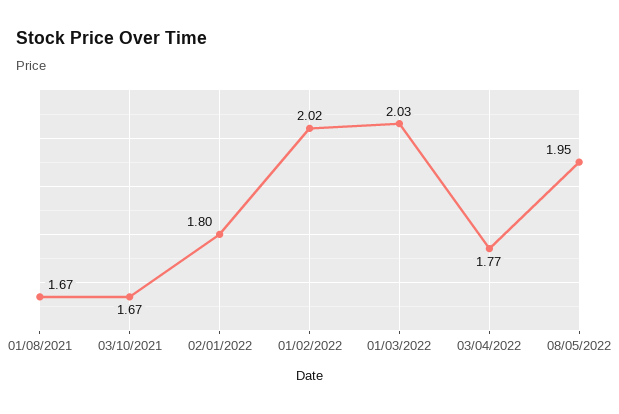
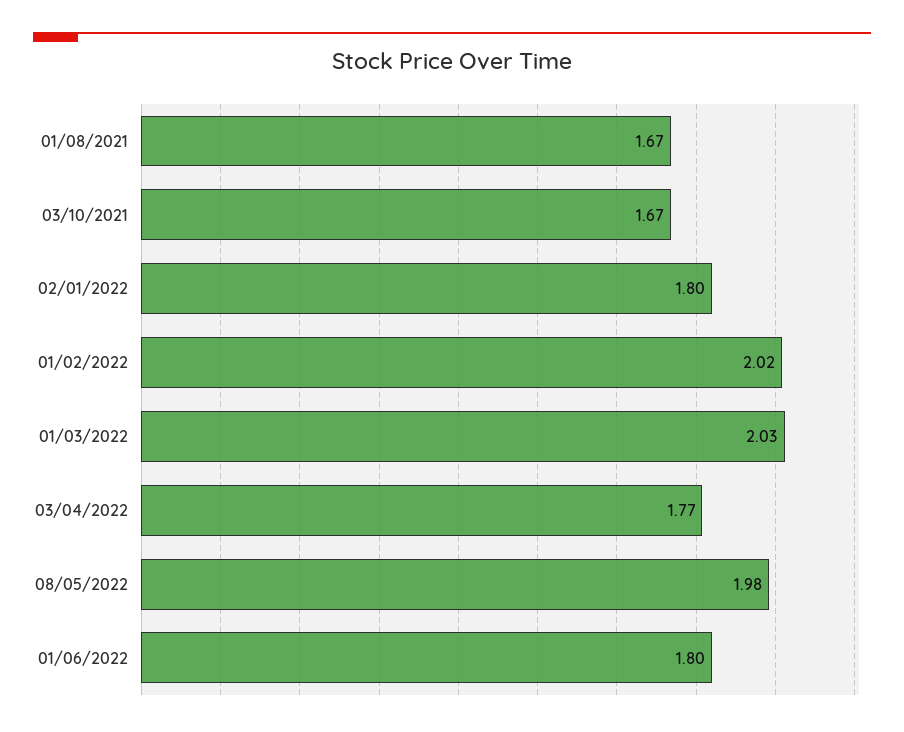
08/05/2022: 1.95 -> 1.98
01/06/2022: none -> 1.8

